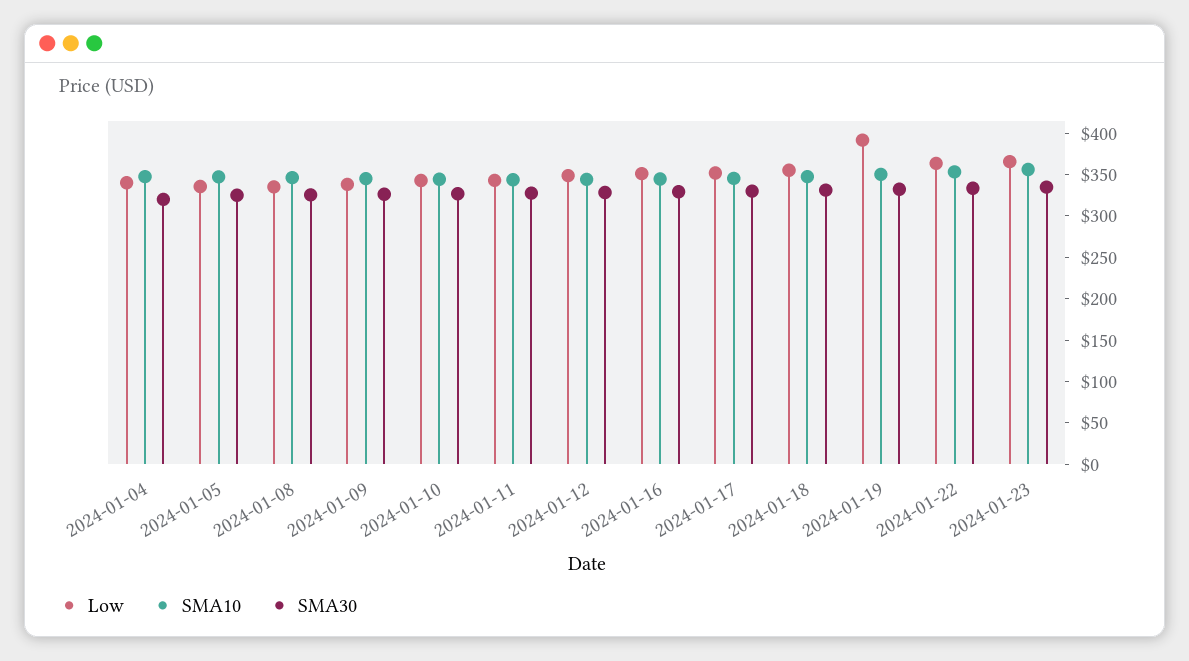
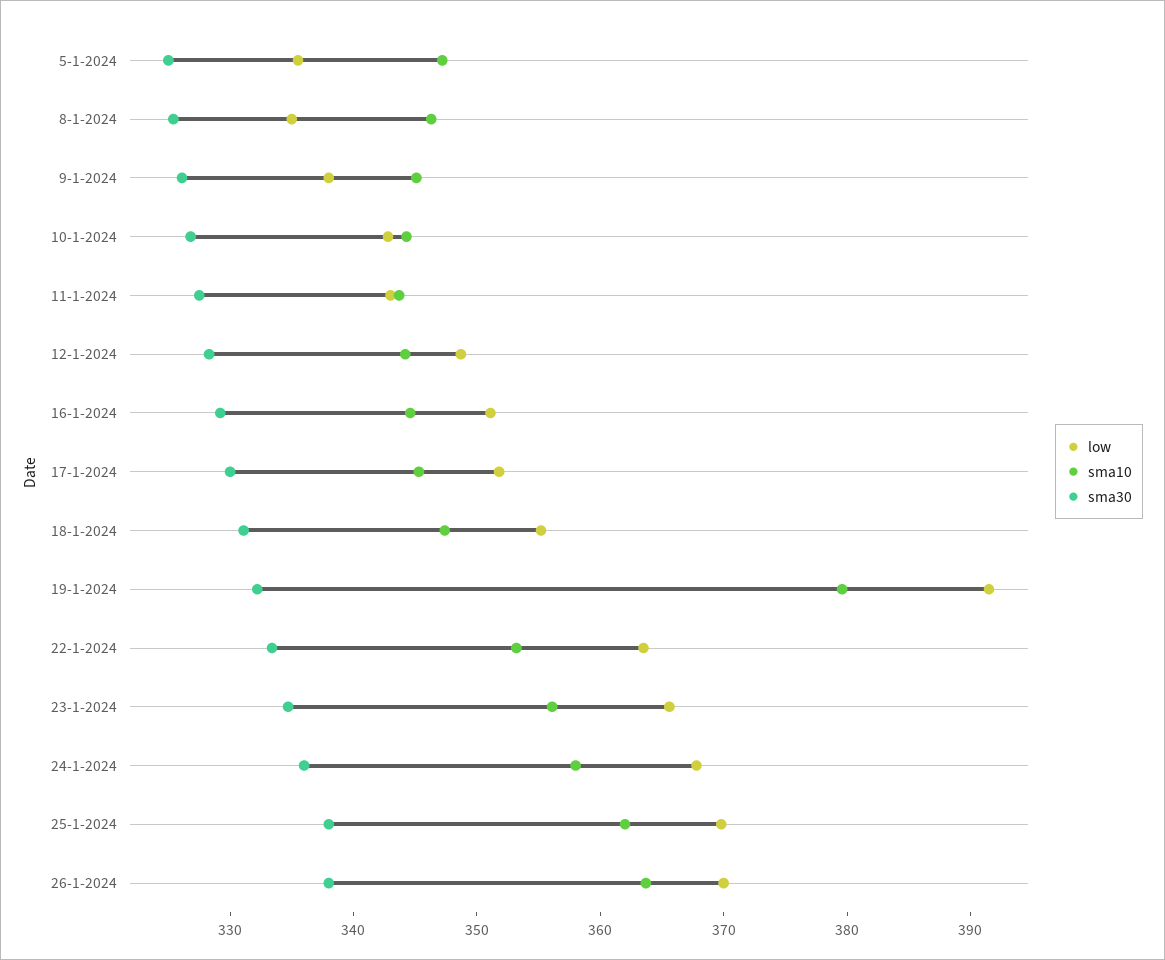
Low, 2024-01-04: 340 -> none
SMA10, 2024-01-04: 350 -> none
SMA30, 2024-01-04: 320 -> none
SMA10, 2024-01-19: 350 -> 380
Low, 24-1-2024: none -> 368
SMA10, 24-1-2024: none -> 358
SMA30, 24-1-2024: none -> 336
Low, 25-1-2024: none -> 370
SMA10, 25-1-2024: none -> 362
SMA30, 25-1-2024: none -> 338
Low, 26-1-2024: none -> 370
SMA10, 26-1-2024: none -> 364
SMA30, 26-1-2024: none -> 338

